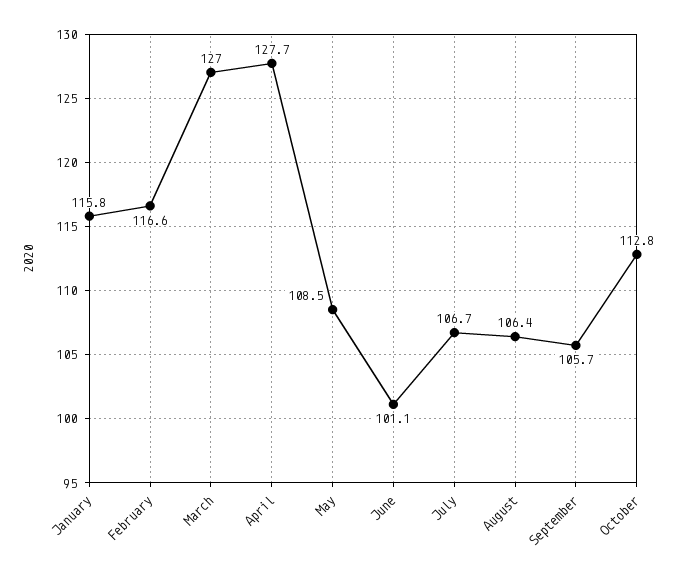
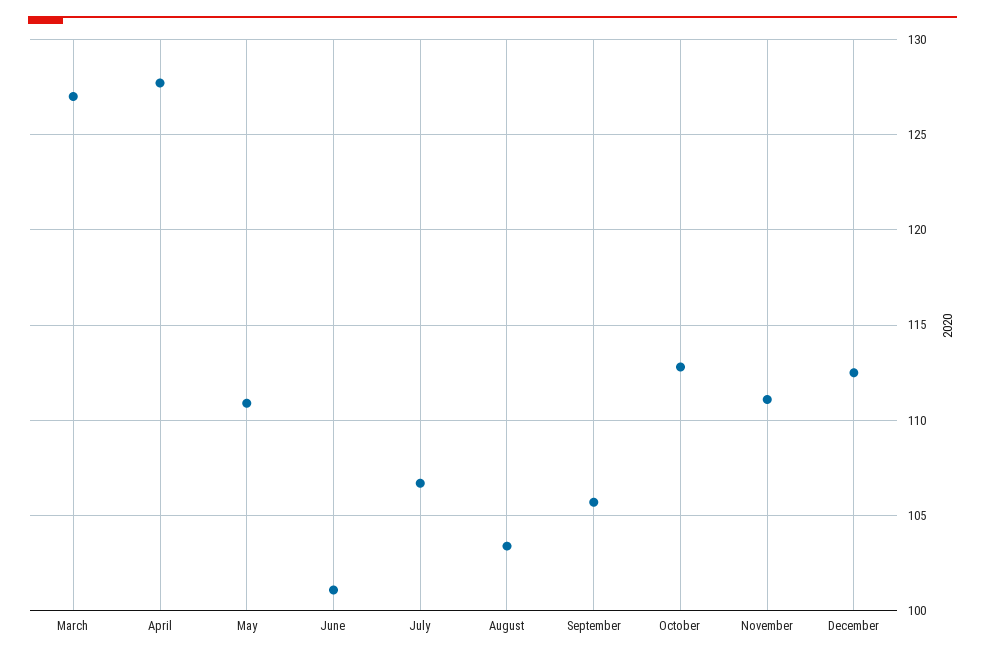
January: 115.8 -> none
February: 116.6 -> none
May: 108.5 -> 111
August: 106.4 -> 103.5
November: none -> 111
December: none -> 112.5

